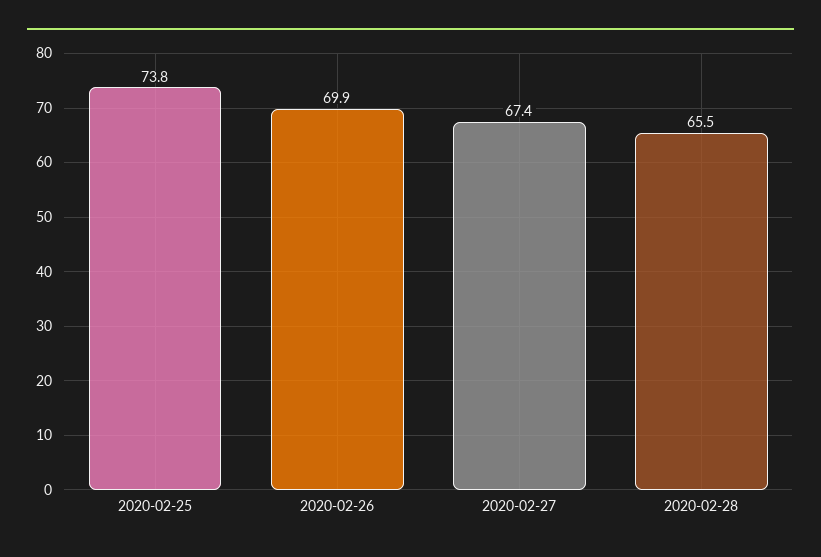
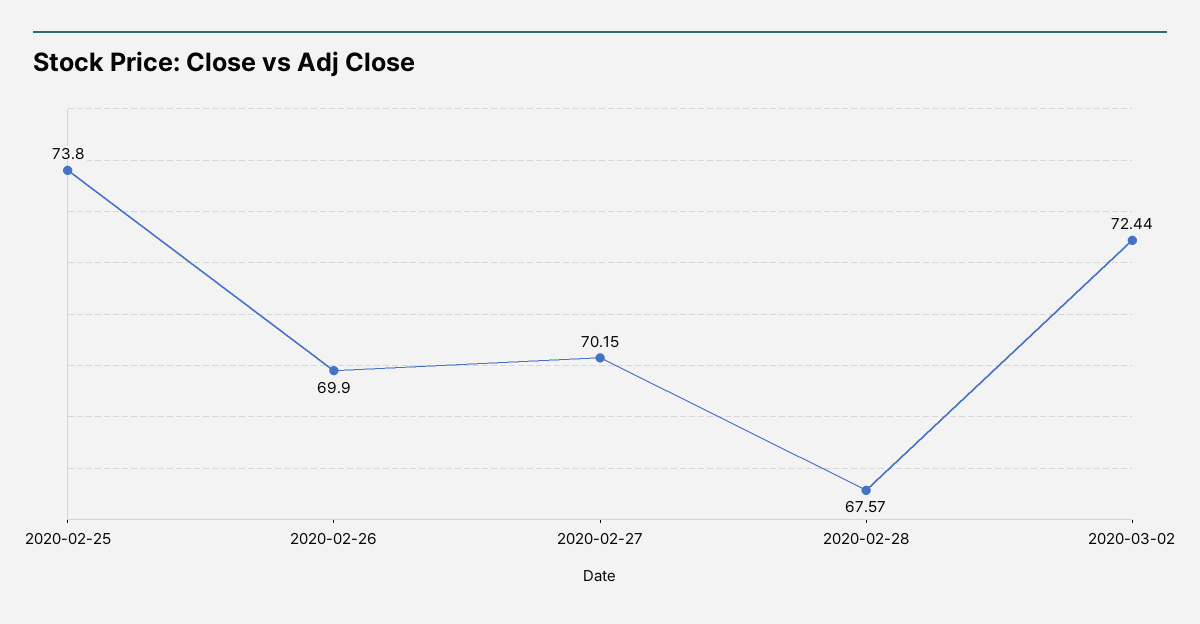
2020-02-27: 67.4 -> 70.15
2020-02-28: 65.5 -> 67.57
2020-03-02: none -> 72.44

